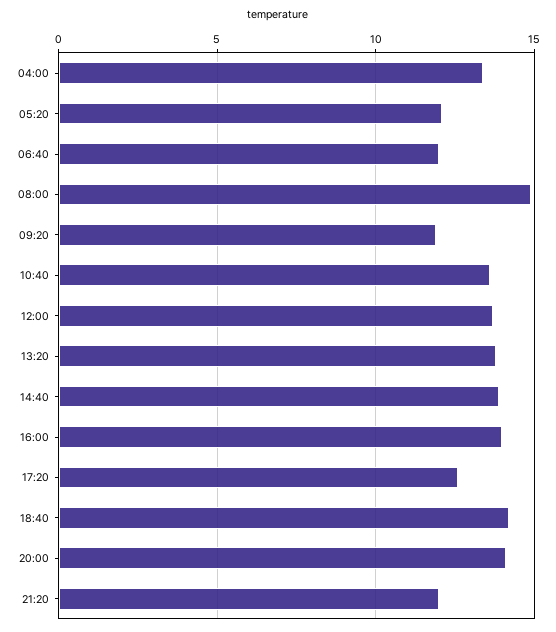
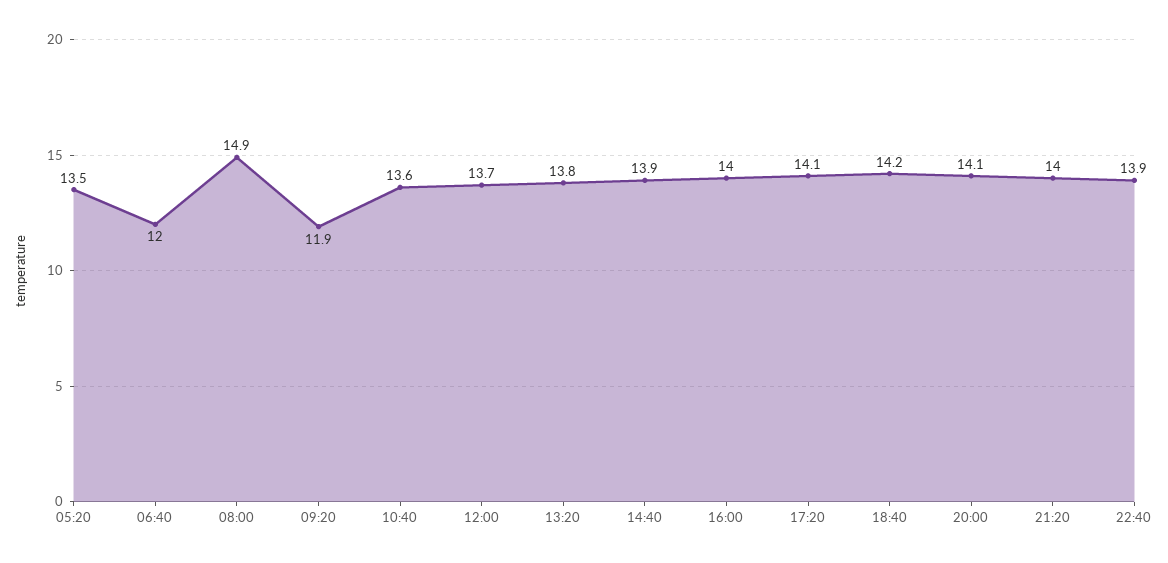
04:00: 13.5 -> none
05:20: 12 -> 13.5
17:20: 12.5 -> 14.1
21:20: 12 -> 14
22:40: none -> 13.9

